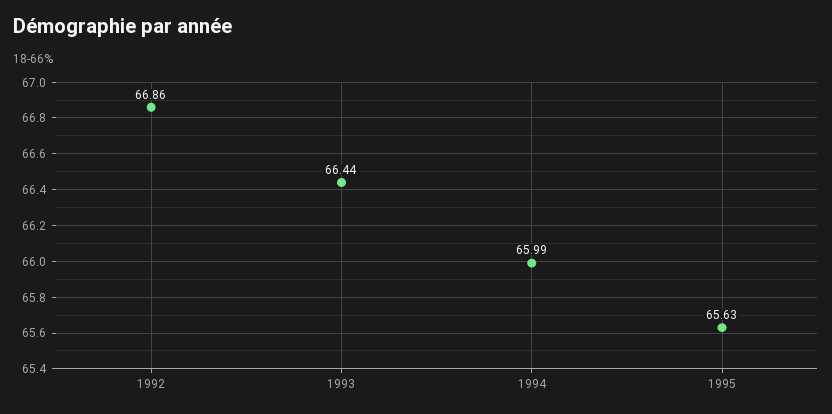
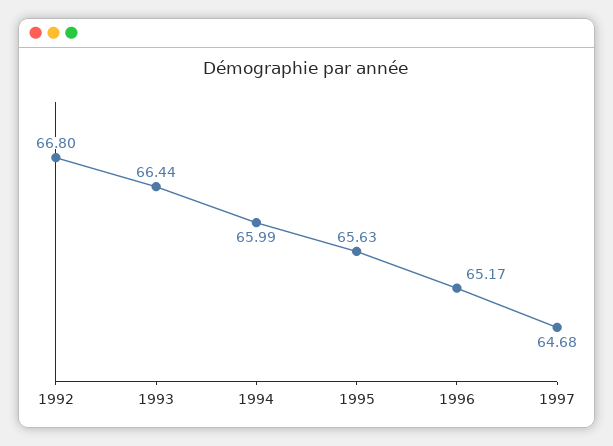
1992: 66.86 -> 66.8
1996: none -> 65.17
1997: none -> 64.68

